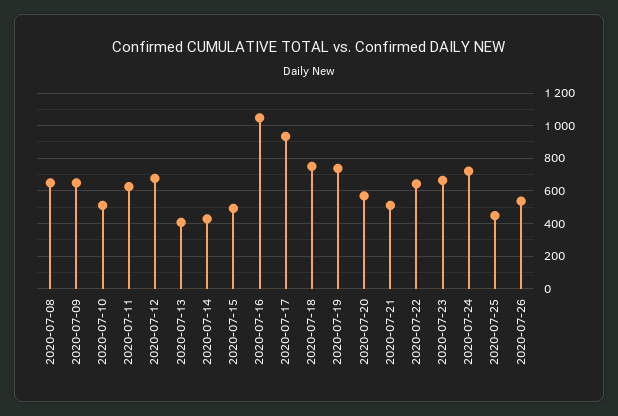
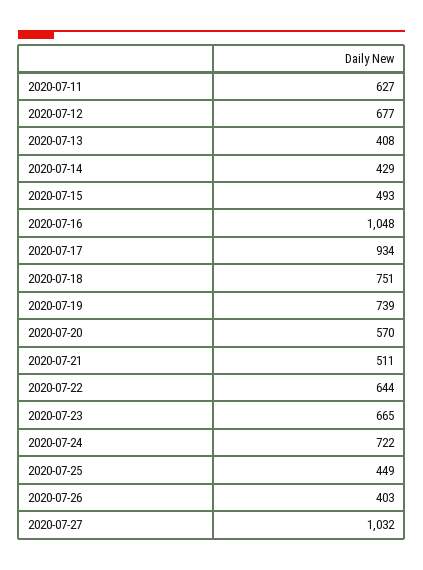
2020-07-08: 650 -> none
2020-07-09: 650 -> none
2020-07-10: 500 -> none
2020-07-26: 550 -> 403
2020-07-27: none -> 1032

